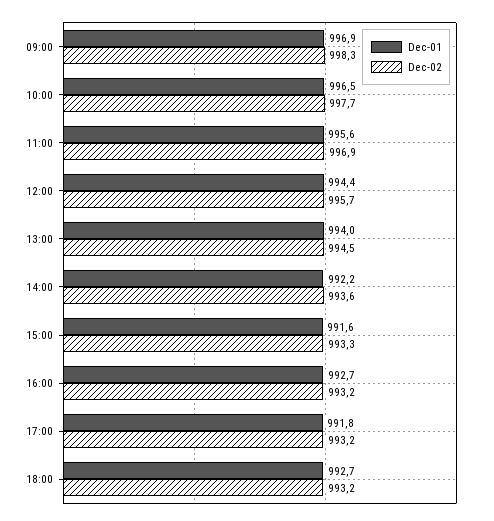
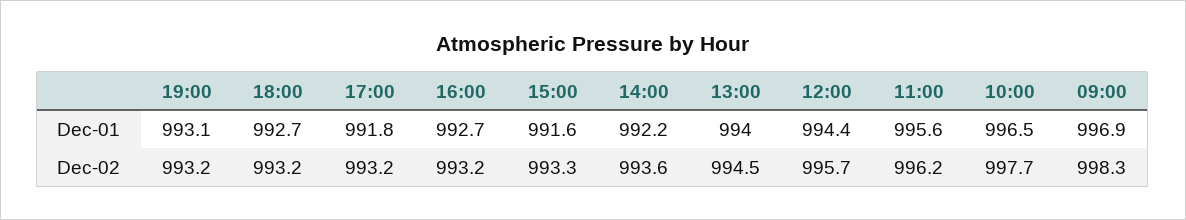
Dec-02, 11:00: 996.9 -> 996.2
Dec-01, 19:00: none -> 993.1
Dec-02, 19:00: none -> 993.2

